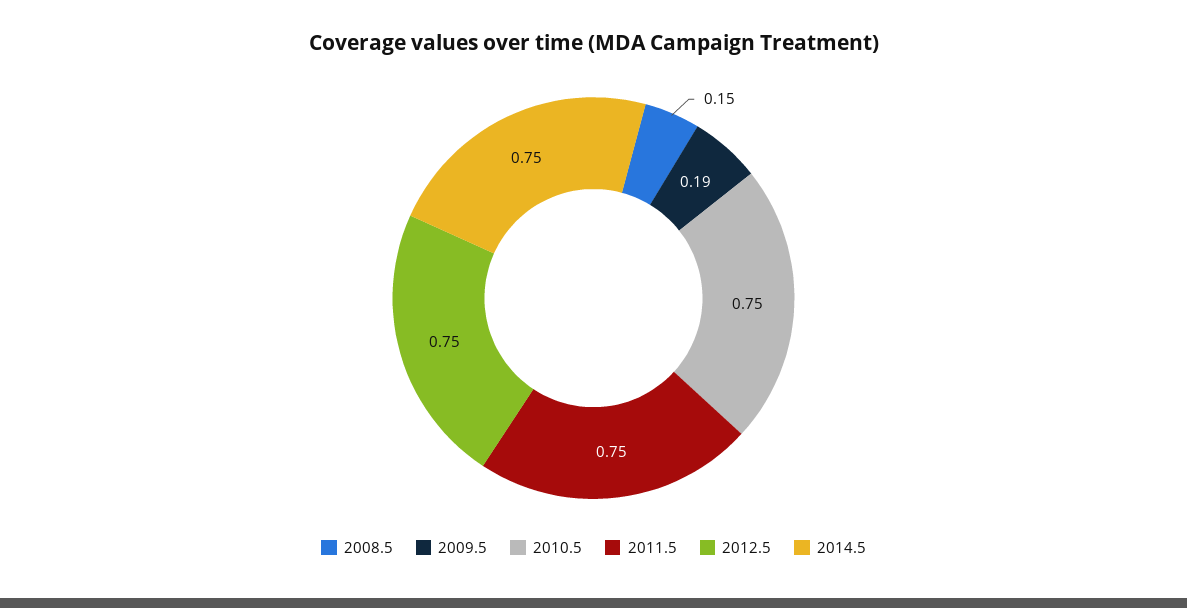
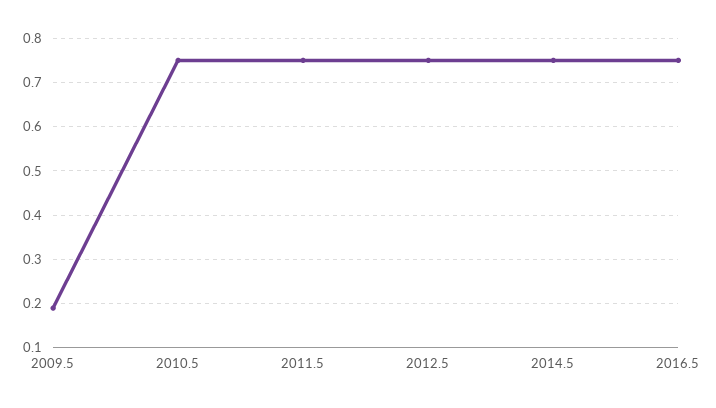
2008.5: 0.15 -> none
2016.5: none -> 0.75

